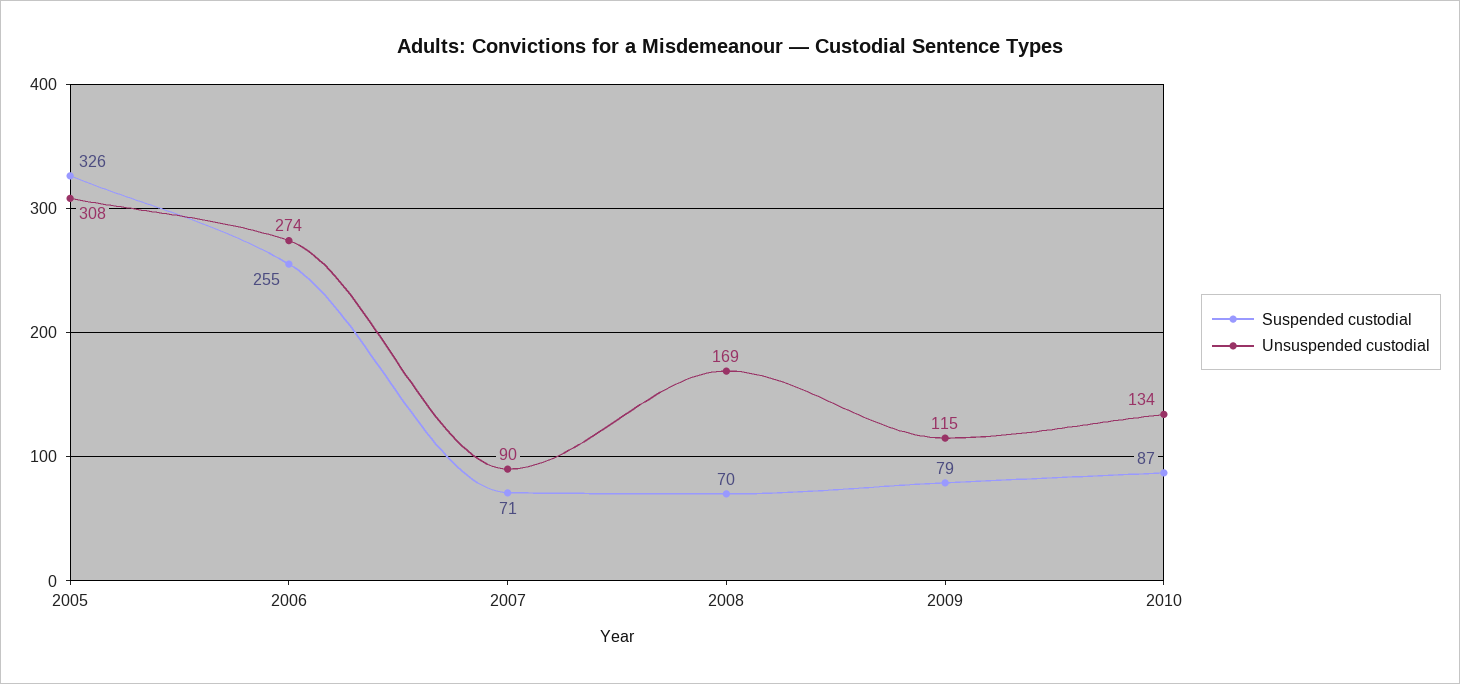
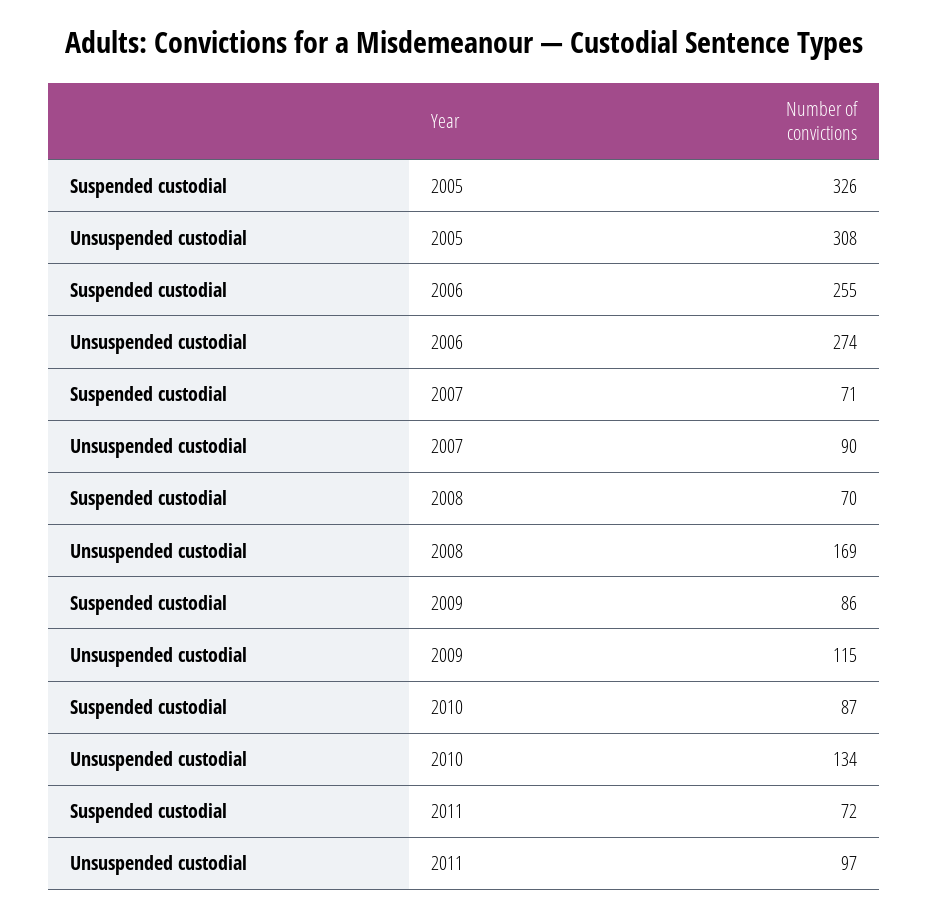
Suspended custodial, 2009: 79 -> 86
Suspended custodial, 2011: none -> 72
Unsuspended custodial, 2011: none -> 97

